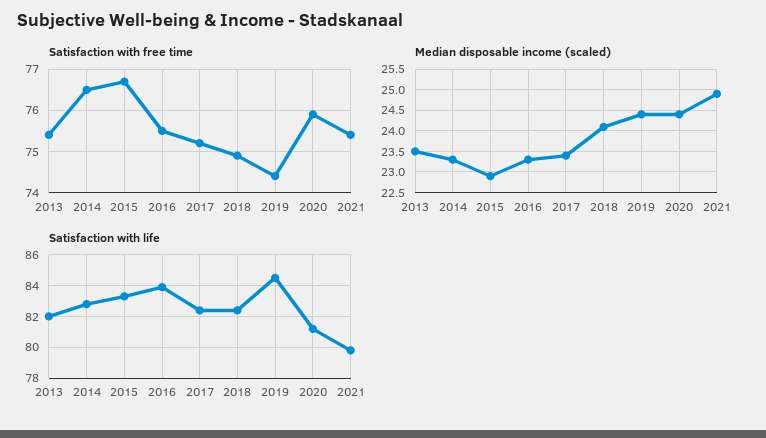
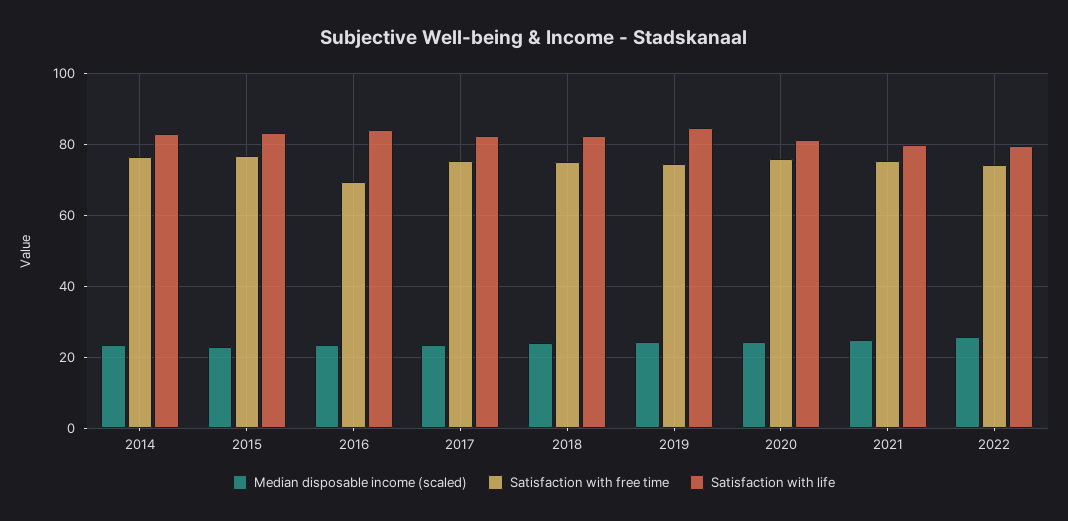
Satisfaction with free time, 2013: 75.5 -> none
Satisfaction with free time, 2016: 75.5 -> 70
Median disposable income (scaled), 2013: 23.5 -> none
Satisfaction with life, 2013: 82 -> none
Median disposable income (scaled), 2022: none -> 26
Satisfaction with free time, 2022: none -> 74
Satisfaction with life, 2022: none -> 80

